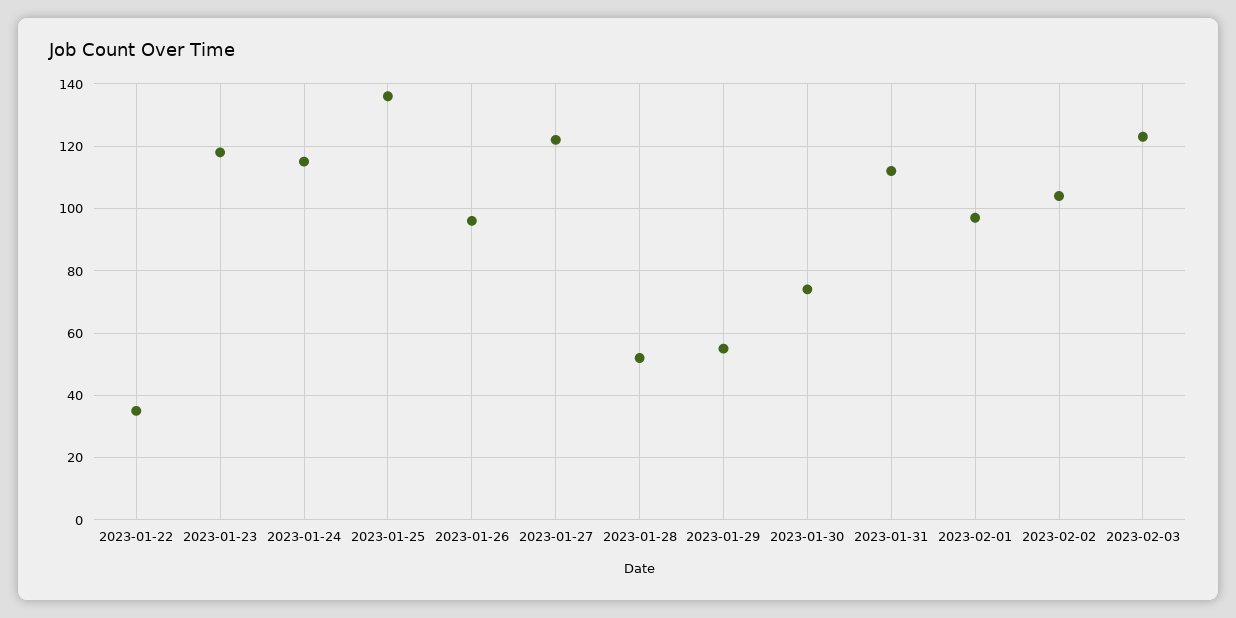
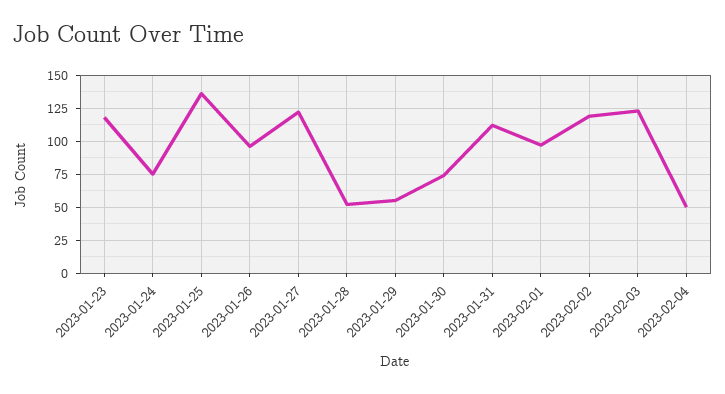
2023-01-22: 35 -> none
2023-01-24: 115 -> 75
2023-02-02: 105 -> 120
2023-02-04: none -> 50

